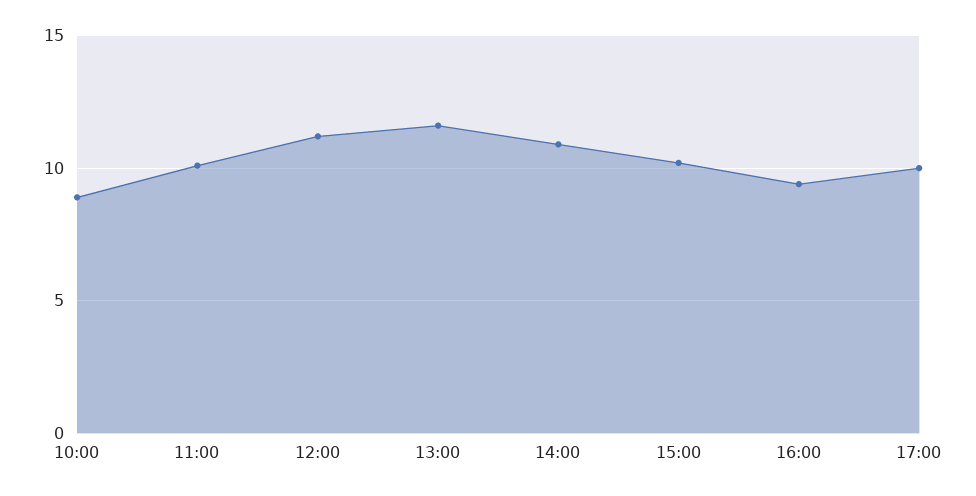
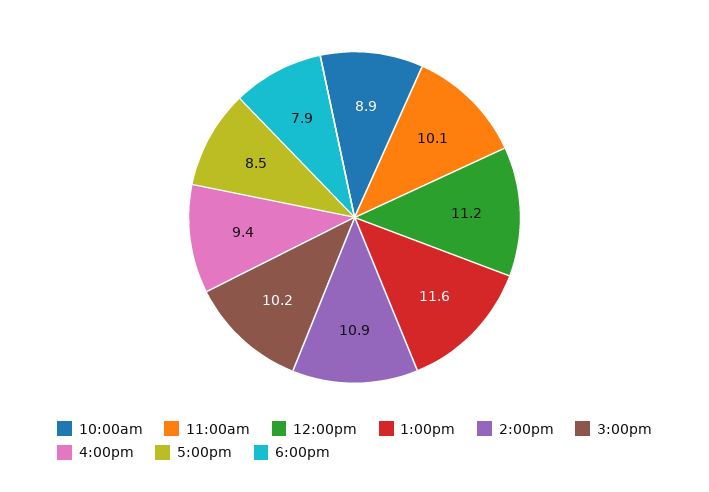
17:00: 10 -> 8.5
6:00pm: none -> 7.9

